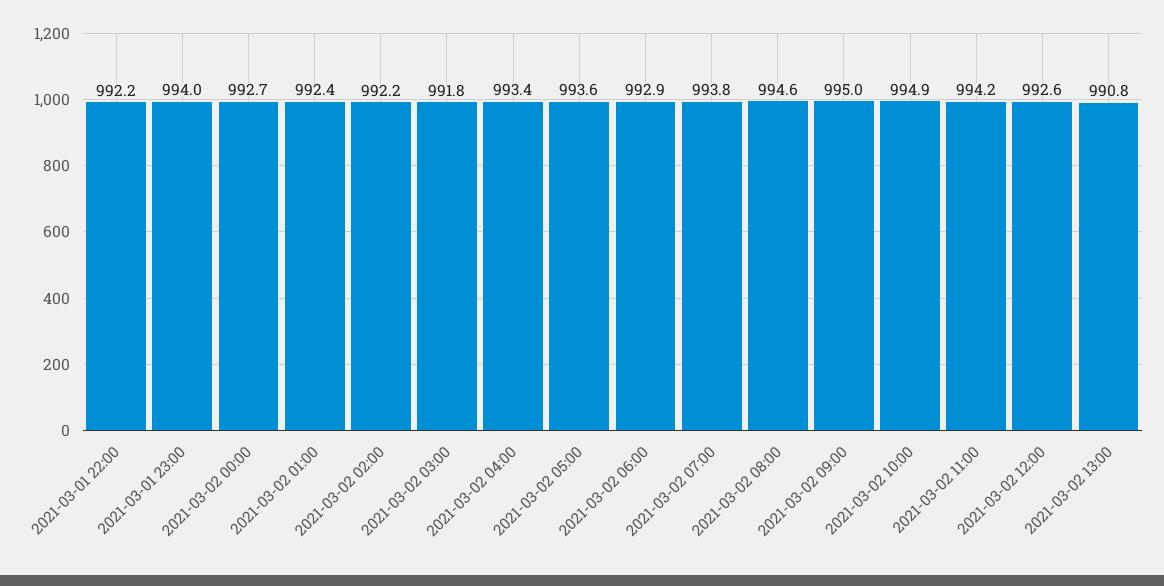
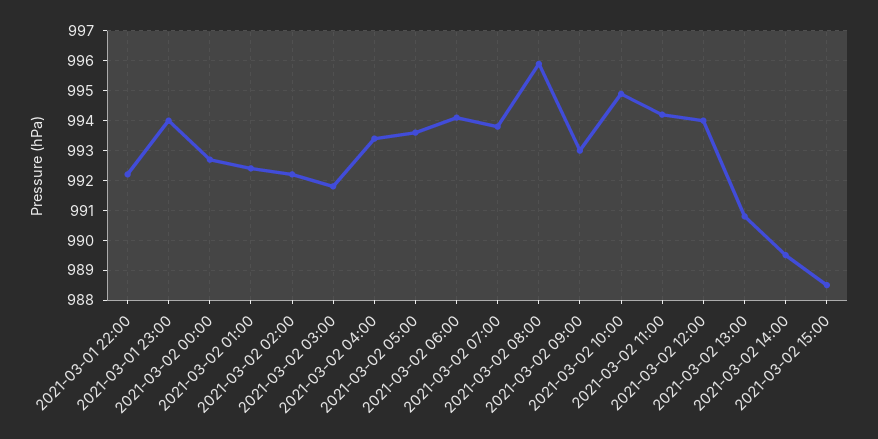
2021-03-02 06:00: 992.9 -> 994
2021-03-02 08:00: 994.6 -> 996
2021-03-02 09:00: 995 -> 993
2021-03-02 12:00: 992.6 -> 994
2021-03-02 14:00: none -> 989.5
2021-03-02 15:00: none -> 988.5

